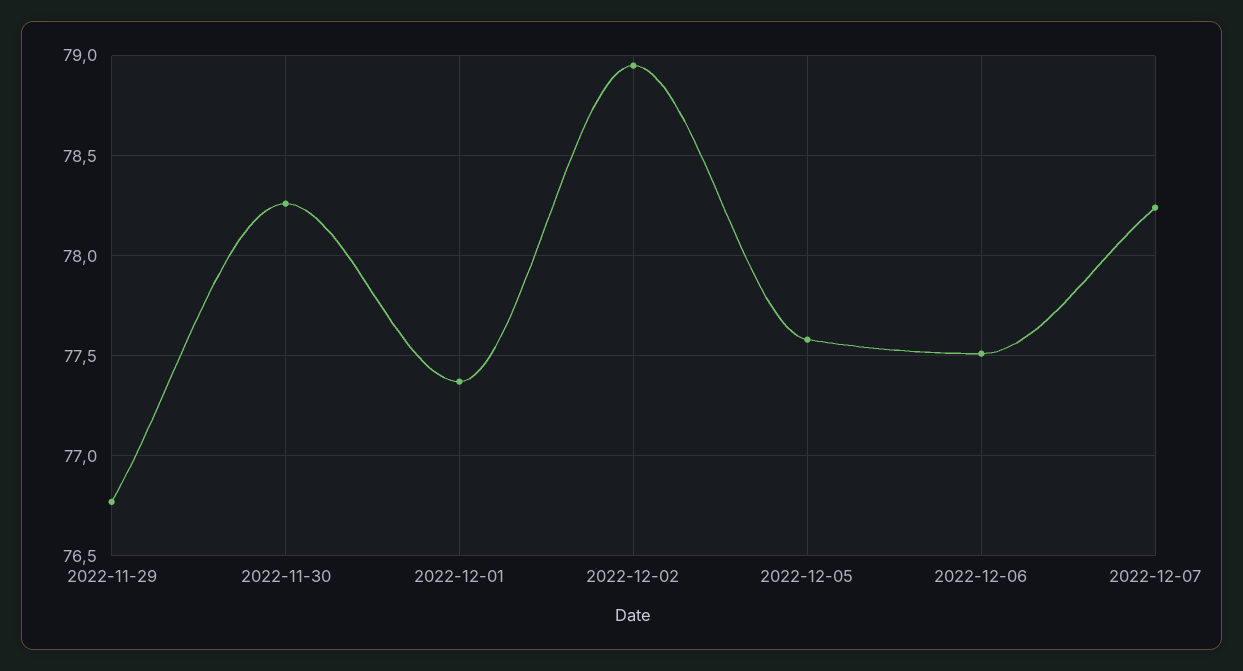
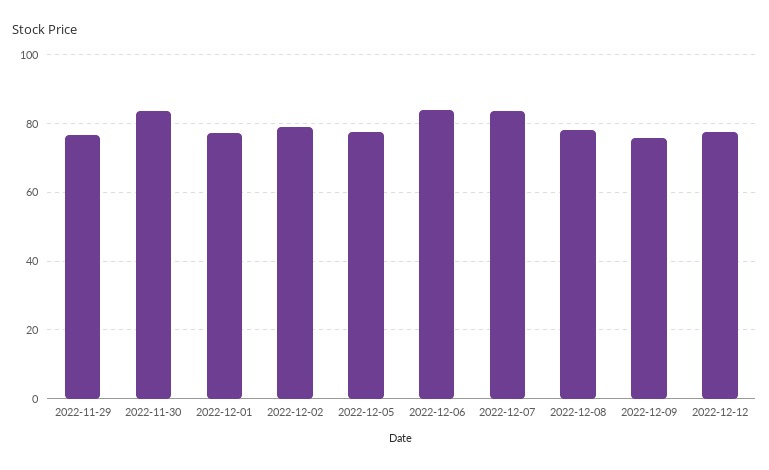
2022-11-30: 78.25 -> 84
2022-12-06: 77.5 -> 84
2022-12-07: 78.25 -> 84
2022-12-08: none -> 78
2022-12-09: none -> 76
2022-12-12: none -> 78

